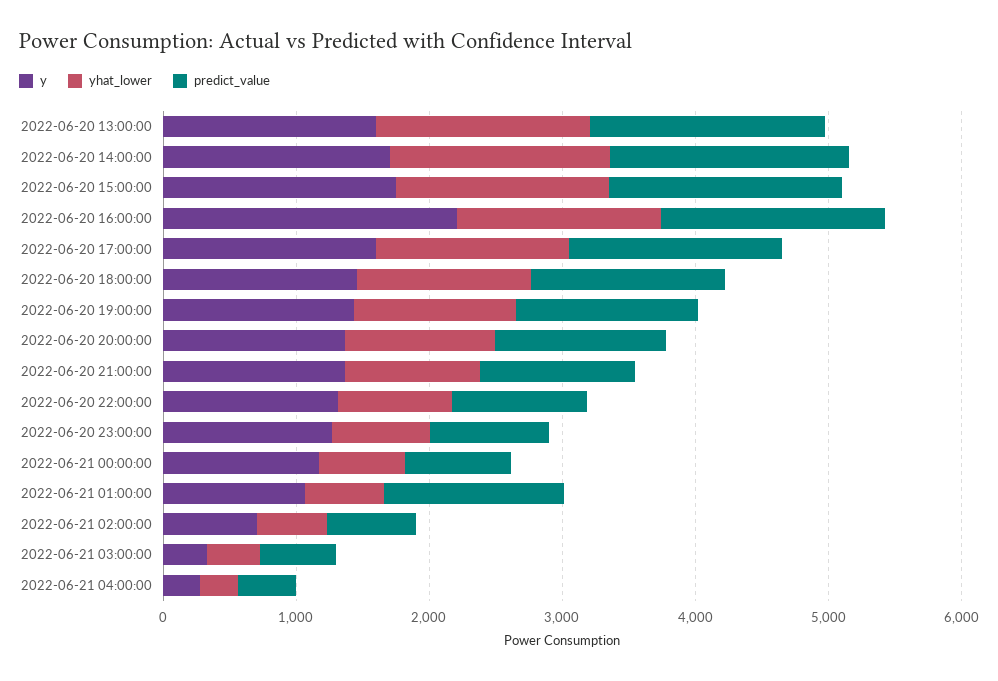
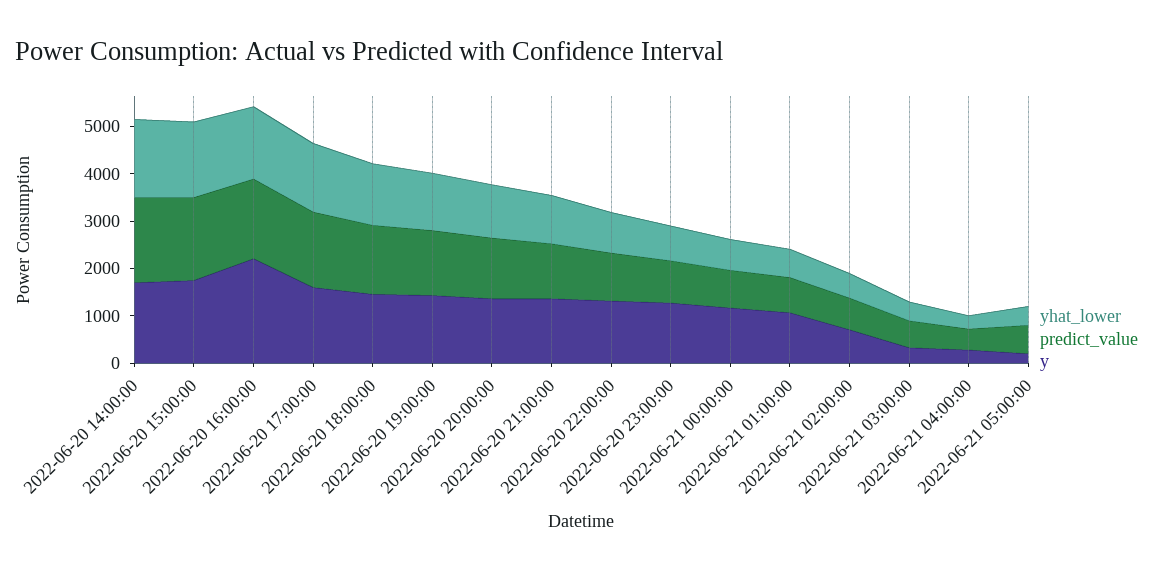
y, 2022-06-20 13:00:00: 1600 -> none
yhat_lower, 2022-06-20 13:00:00: 1600 -> none
predict_value, 2022-06-20 13:00:00: 1800 -> none
predict_value, 2022-06-21 01:00:00: 1400 -> 800
yhat_lower, 2022-06-21 05:00:00: none -> 400
predict_value, 2022-06-21 05:00:00: none -> 600
y, 2022-06-21 05:00:00: none -> 200

